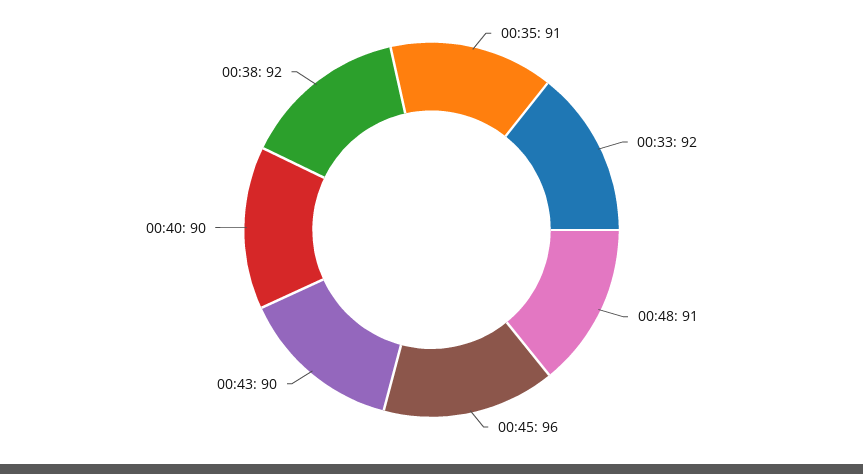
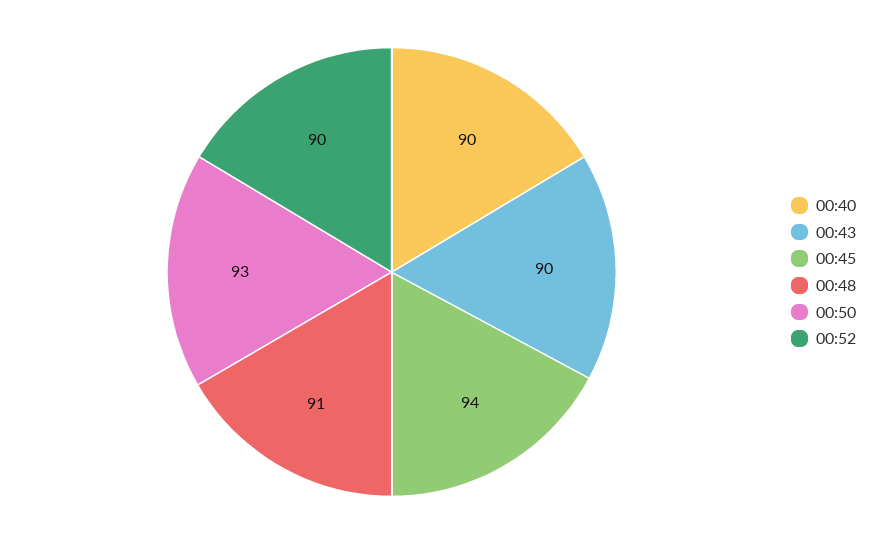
00:35: 91 -> none
00:33: 92 -> none
00:45: 96 -> 94
00:38: 92 -> none
00:50: none -> 93
00:52: none -> 90

